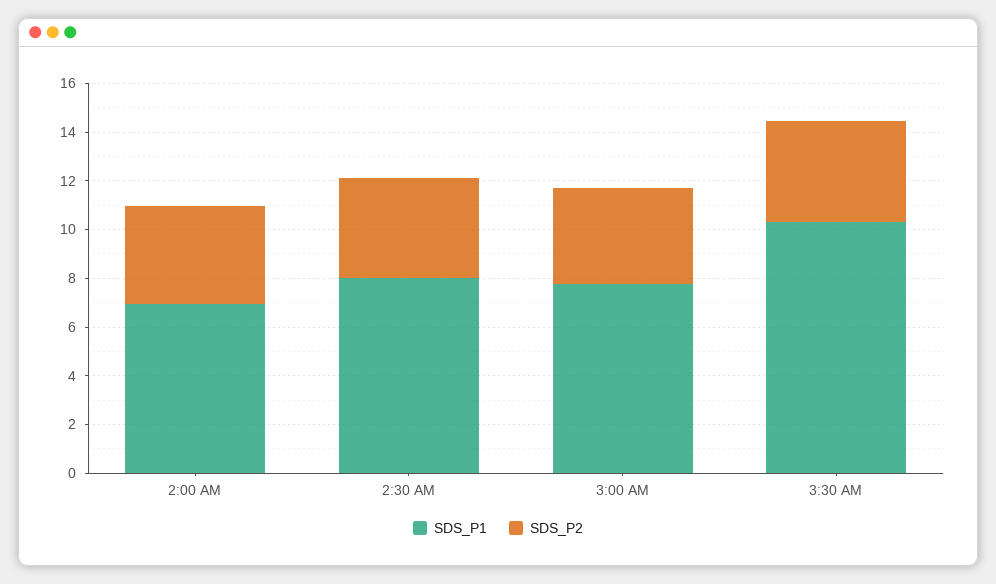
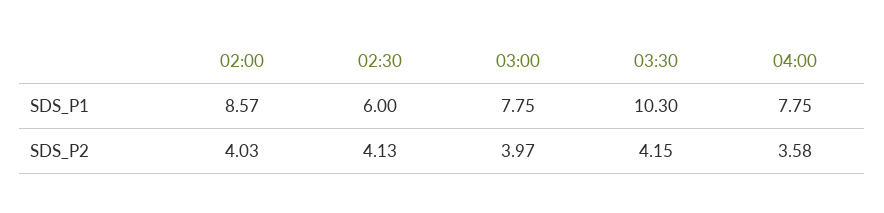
SDS_P1, 2:00 AM: 7 -> 8.57
SDS_P1, 2:30 AM: 8 -> 6
SDS_P1, 04:00: none -> 7.75
SDS_P2, 04:00: none -> 3.58

